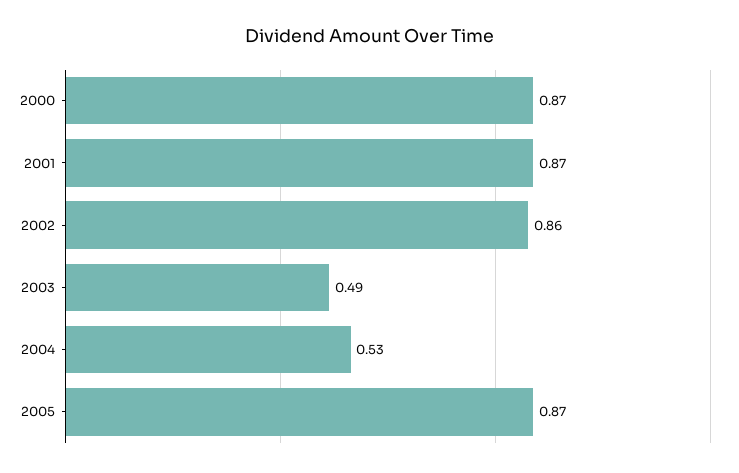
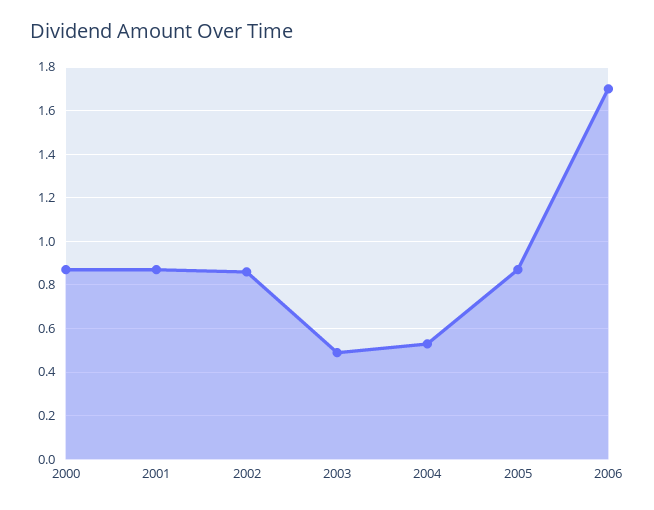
2006: none -> 1.7

